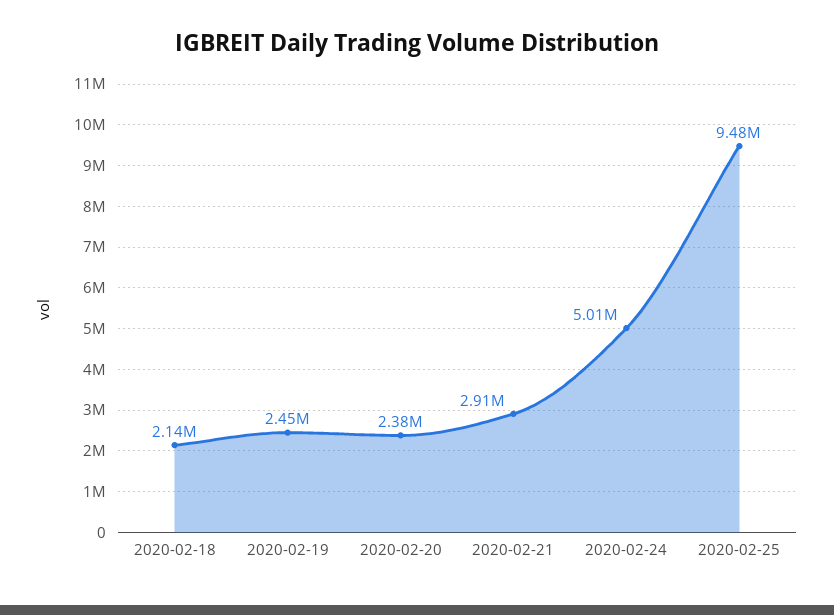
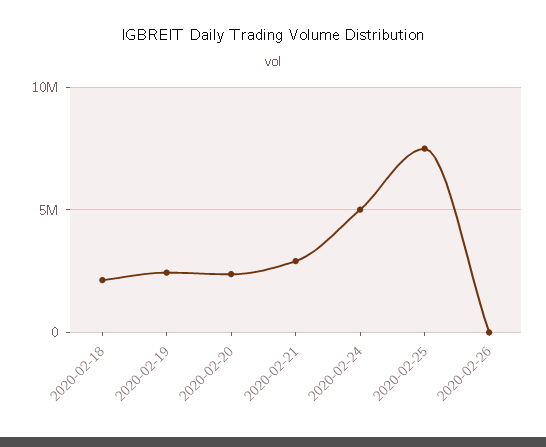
2020-02-25: 9480000 -> 7500000
2020-02-26: none -> 0

